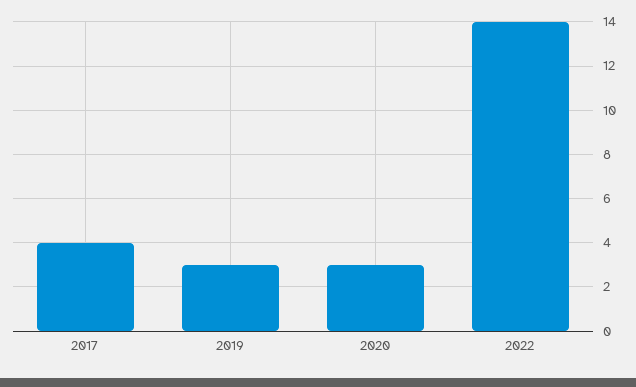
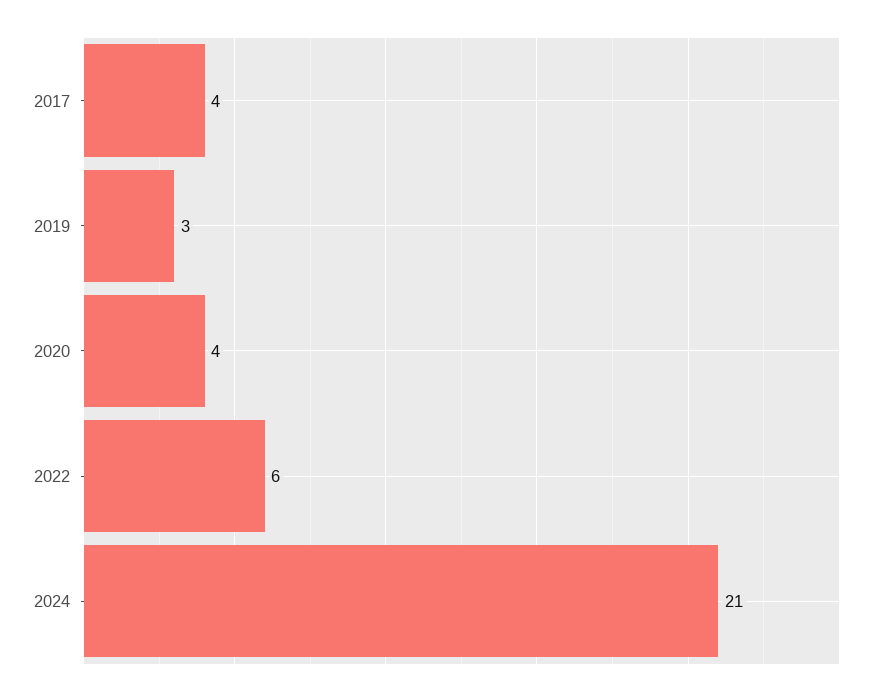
2020: 3 -> 4
2022: 14 -> 6
2024: none -> 21

